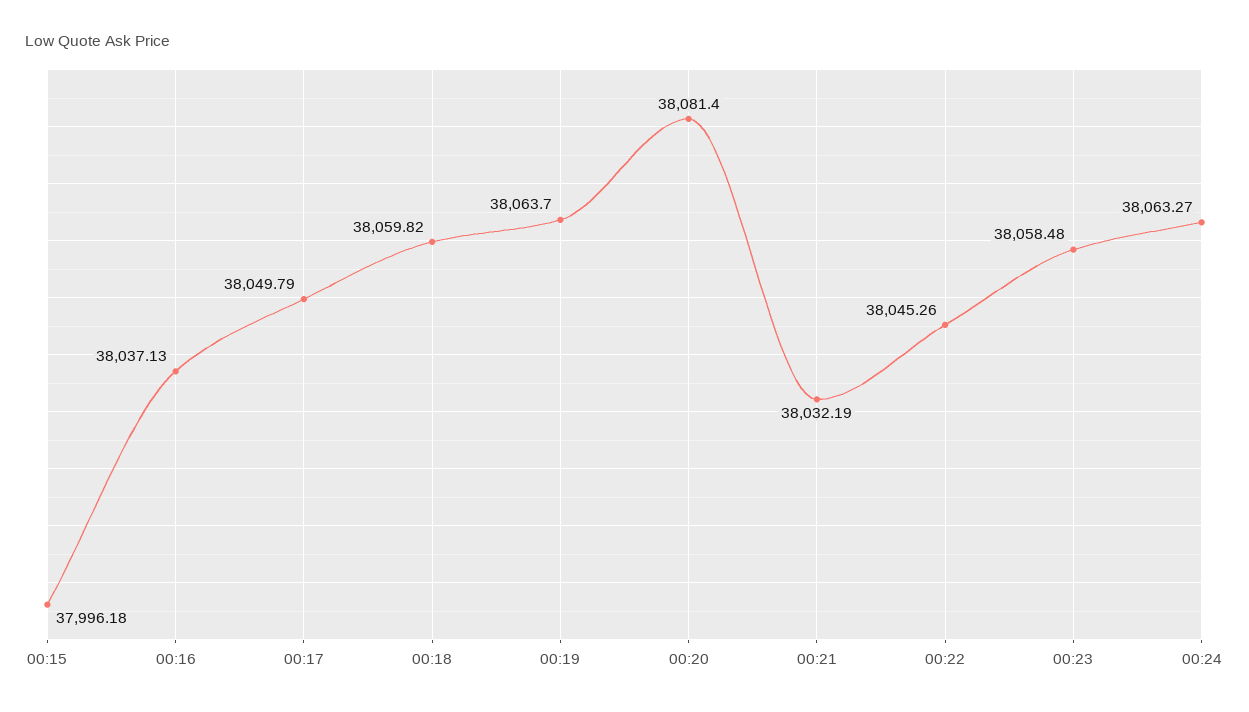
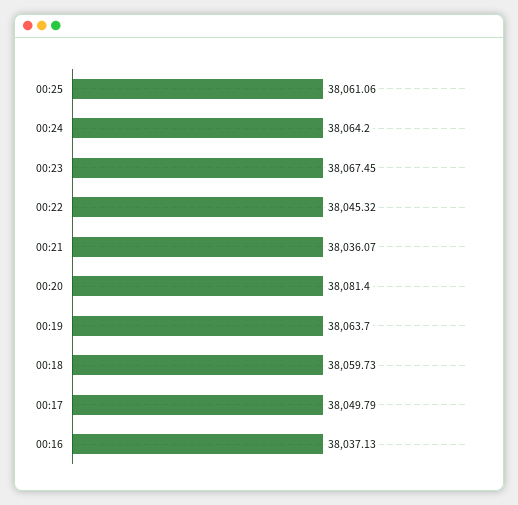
00:15: 37996.18 -> none
00:18: 38059.82 -> 38059.73
00:21: 38032.19 -> 38036.07
00:22: 38045.26 -> 38045.32
00:23: 38058.48 -> 38067.45
00:24: 38063.27 -> 38064.2
00:25: none -> 38061.06

